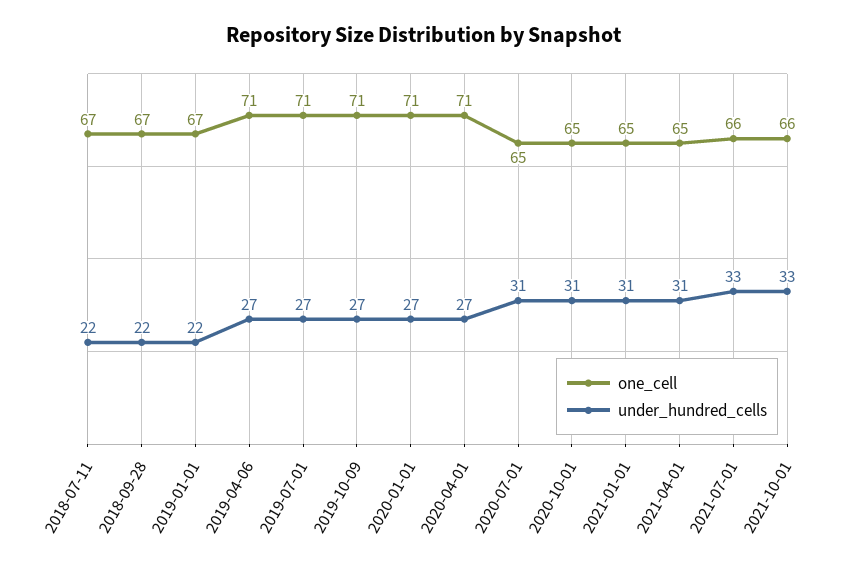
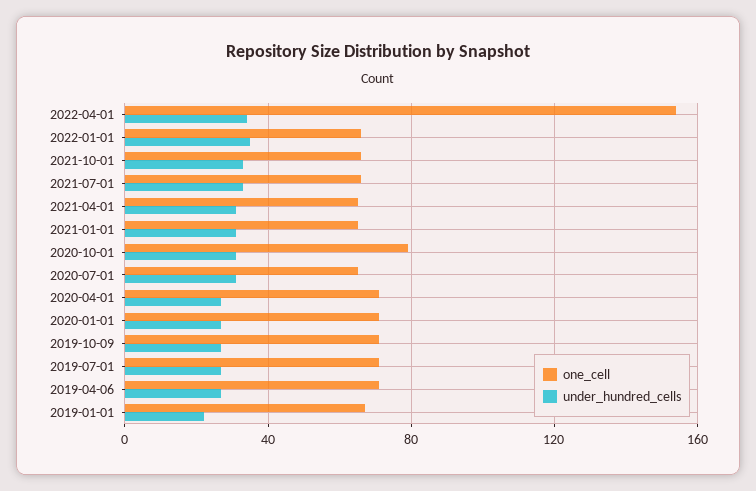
one_cell, 2018-07-11: 67 -> none
under_hundred_cells, 2018-07-11: 22 -> none
one_cell, 2018-09-28: 67 -> none
under_hundred_cells, 2018-09-28: 22 -> none
one_cell, 2020-10-01: 65 -> 80
one_cell, 2022-04-01: none -> 155
under_hundred_cells, 2022-04-01: none -> 35
one_cell, 2022-01-01: none -> 65
under_hundred_cells, 2022-01-01: none -> 35

